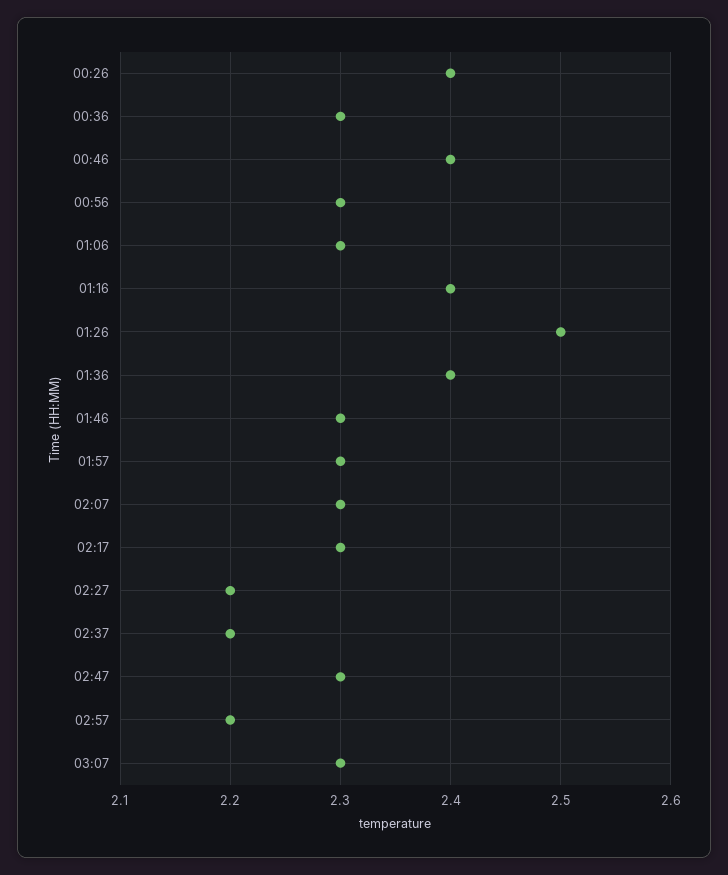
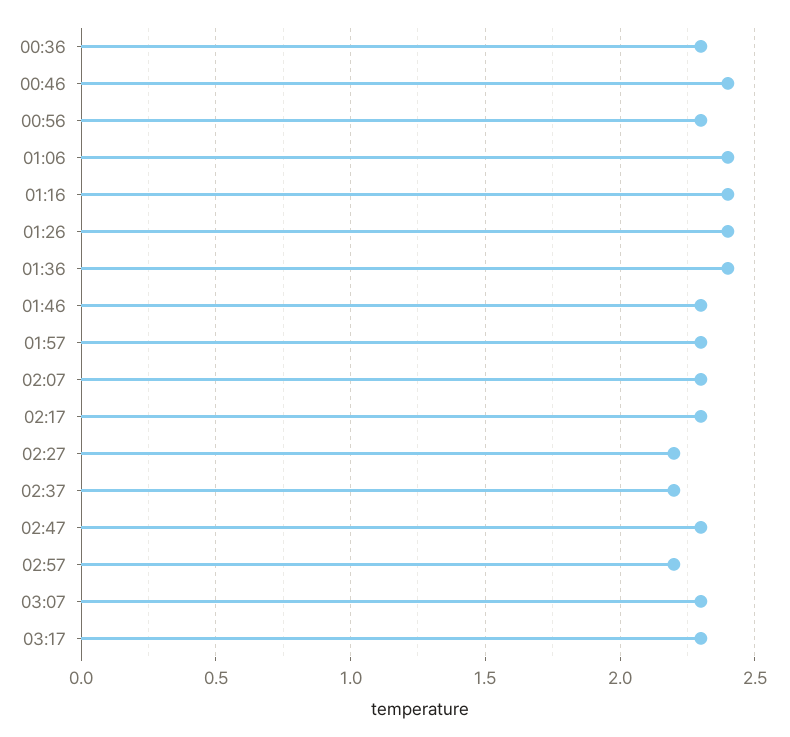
00:26: 2.4 -> none
01:06: 2.3 -> 2.4
01:26: 2.5 -> 2.4
03:17: none -> 2.3

